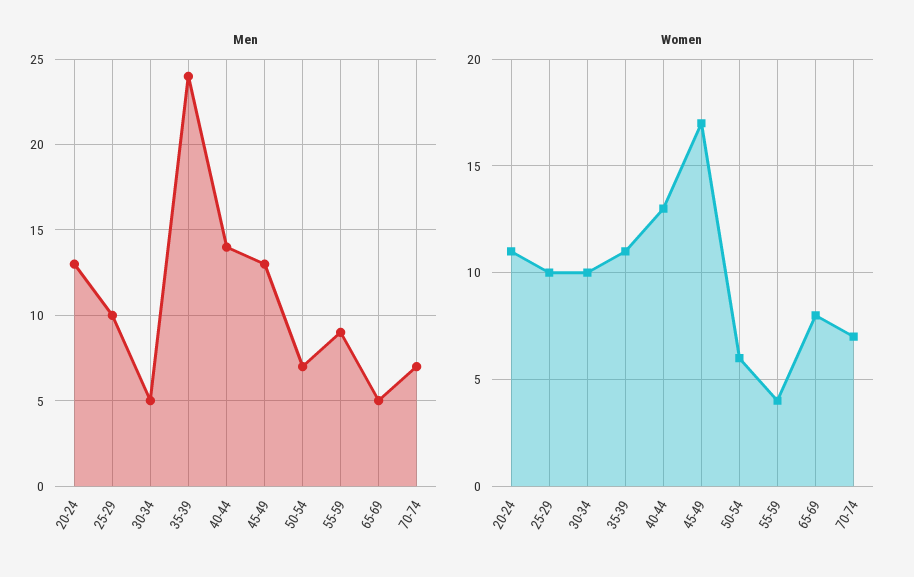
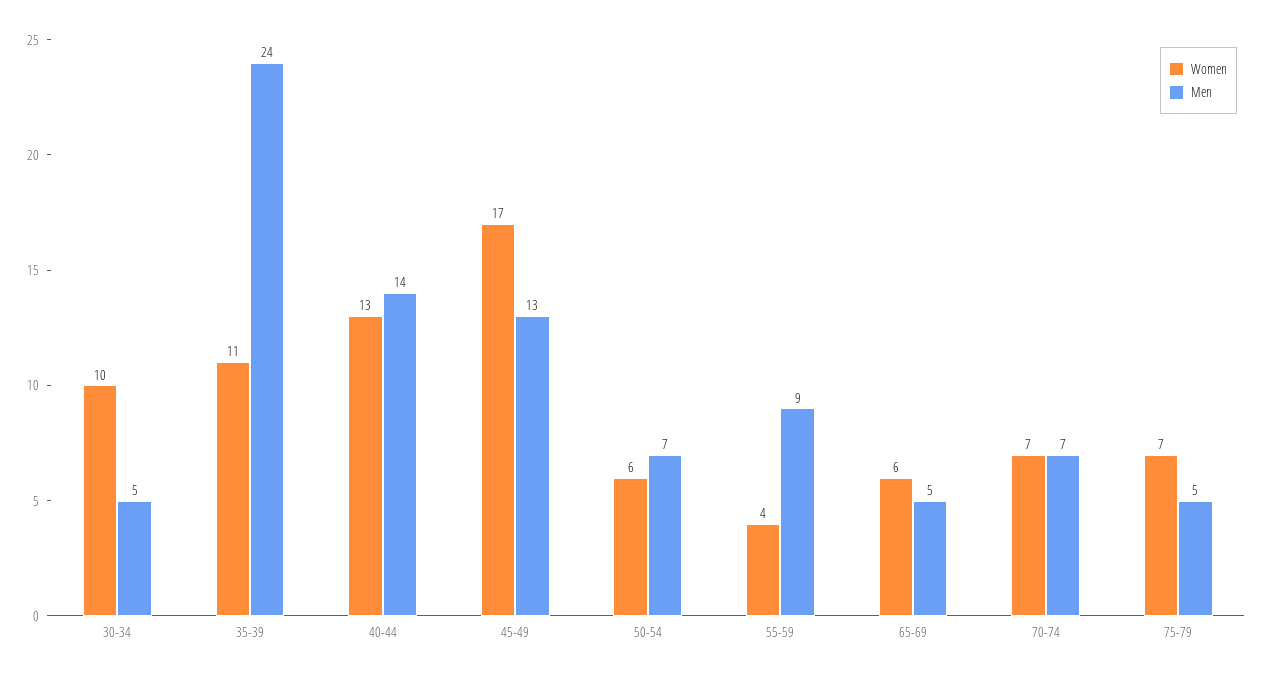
Men, 20-24: 13 -> none
Men, 25-29: 10 -> none
Women, 20-24: 11 -> none
Women, 25-29: 10 -> none
Women, 65-69: 8 -> 6
Women, 75-79: none -> 7
Men, 75-79: none -> 5

